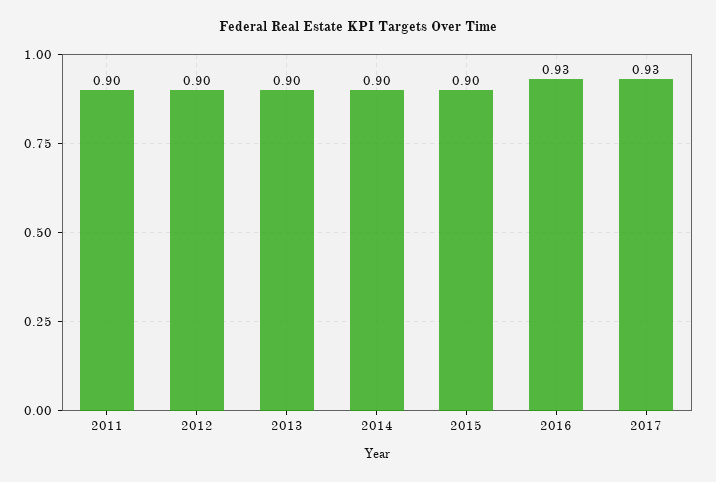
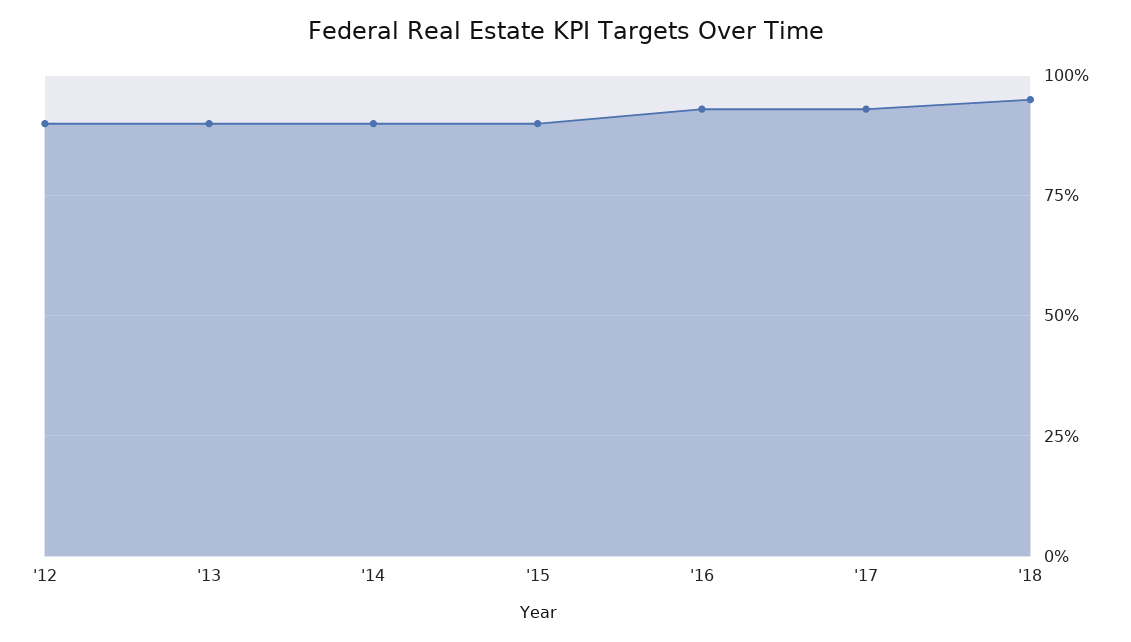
2011: 0.9 -> none
'18: none -> 0.95

